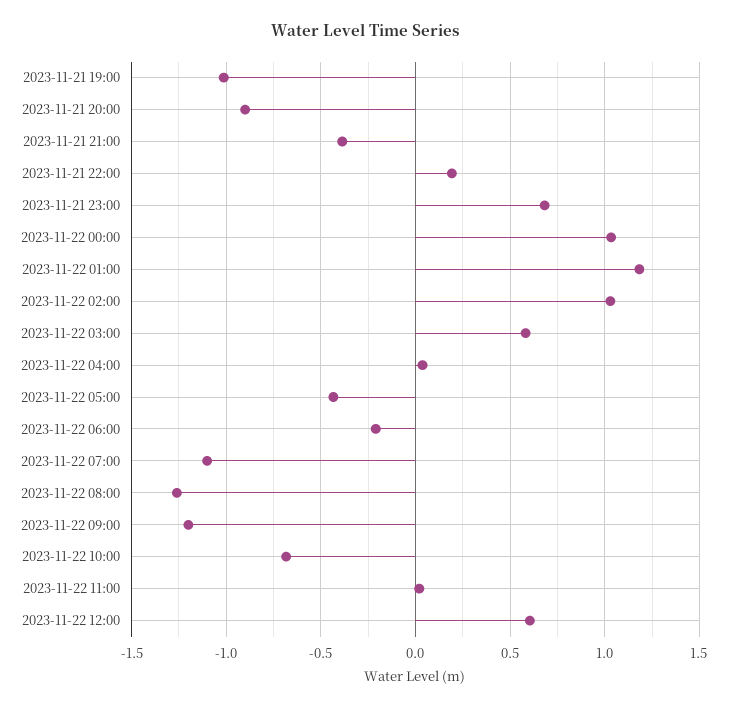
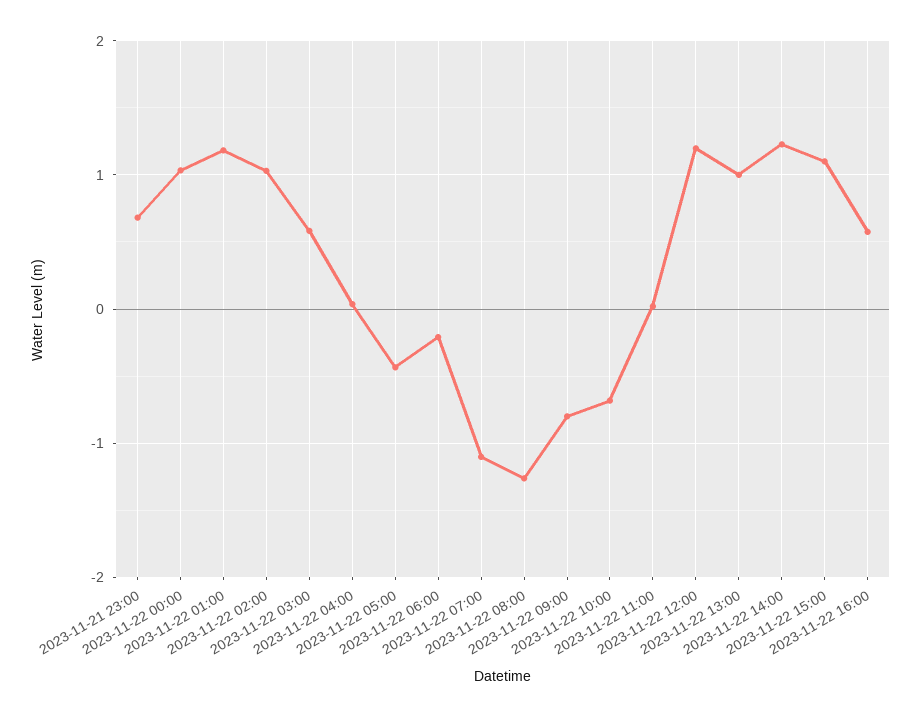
2023-11-21 19:00: -1 -> none
2023-11-21 20:00: -0.9 -> none
2023-11-21 21:00: -0.4 -> none
2023-11-21 22:00: 0.2 -> none
2023-11-22 09:00: -1.2 -> -0.8
2023-11-22 12:00: 0.6 -> 1.2
2023-11-22 13:00: none -> 1
2023-11-22 14:00: none -> 1.2
2023-11-22 15:00: none -> 1.1
2023-11-22 16:00: none -> 0.6

